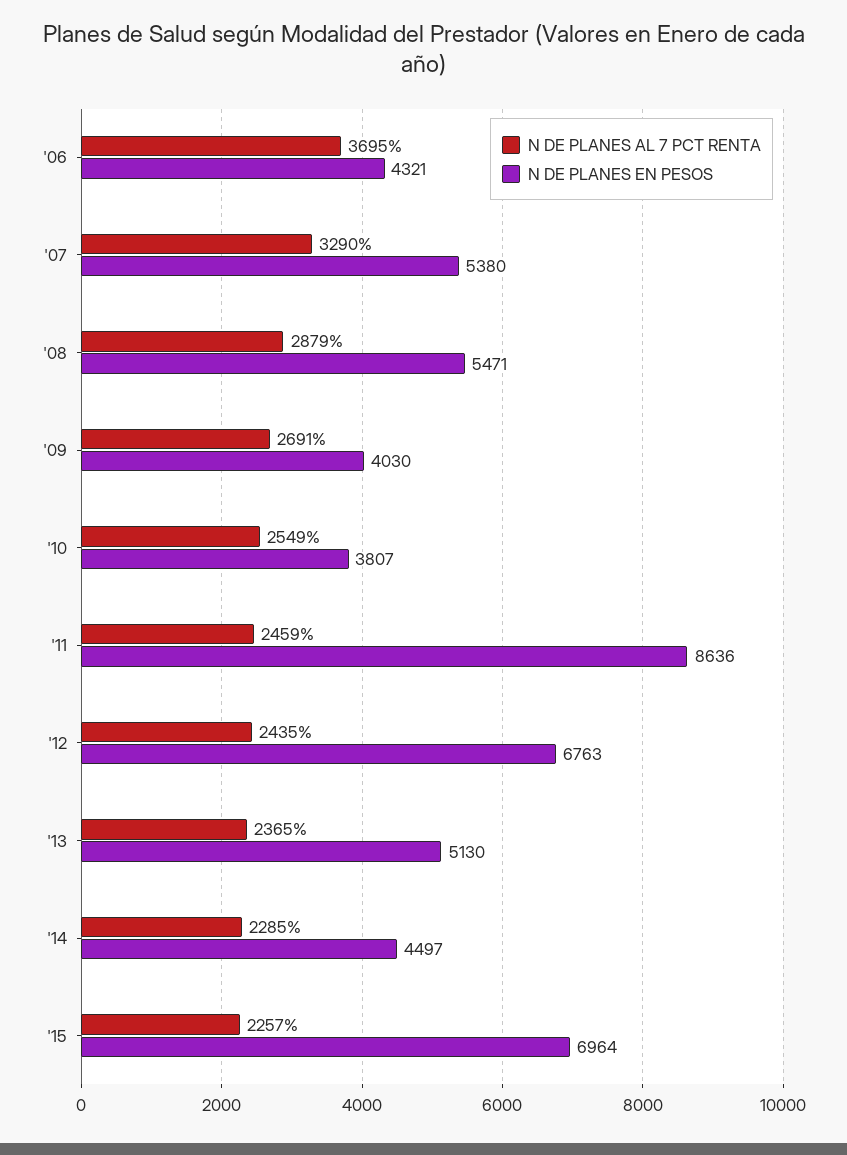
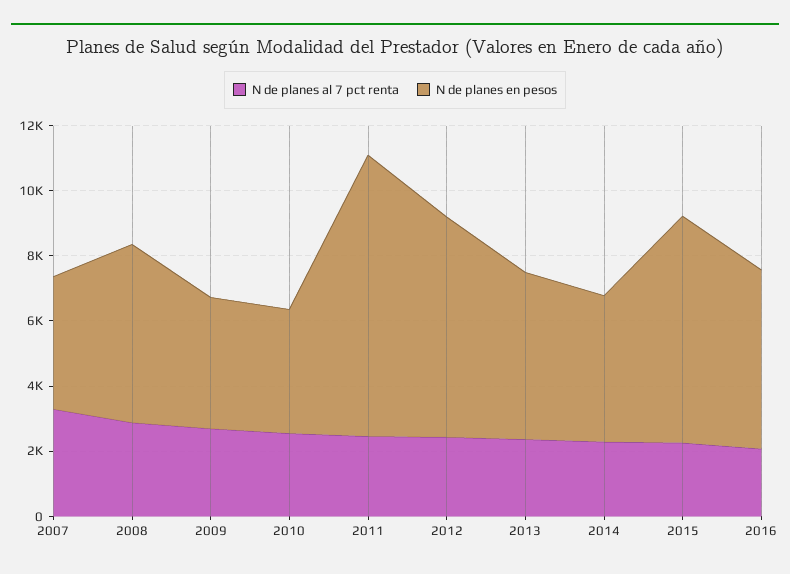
N DE PLANES AL 7 PCT RENTA, '06: 3695 -> none
N DE PLANES EN PESOS, '06: 4321 -> none
N DE PLANES EN PESOS, '07: 5380 -> 4000
N DE PLANES AL 7 PCT RENTA, 2016: none -> 2000
N DE PLANES EN PESOS, 2016: none -> 5500

